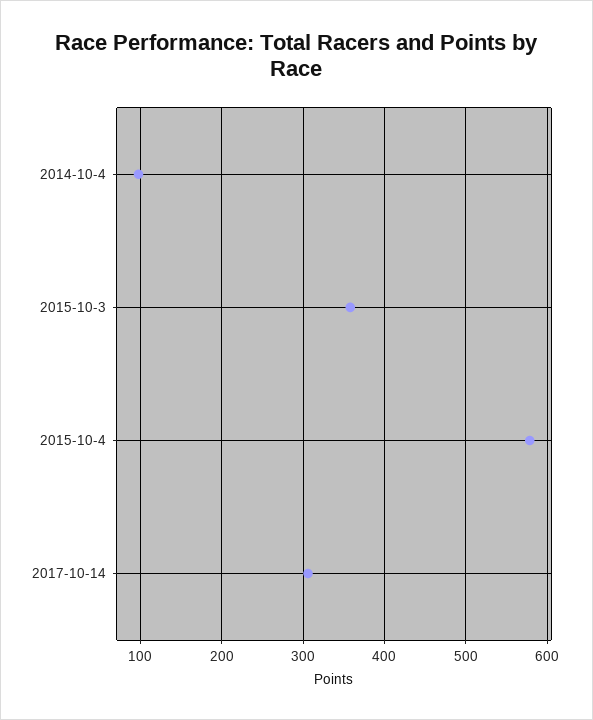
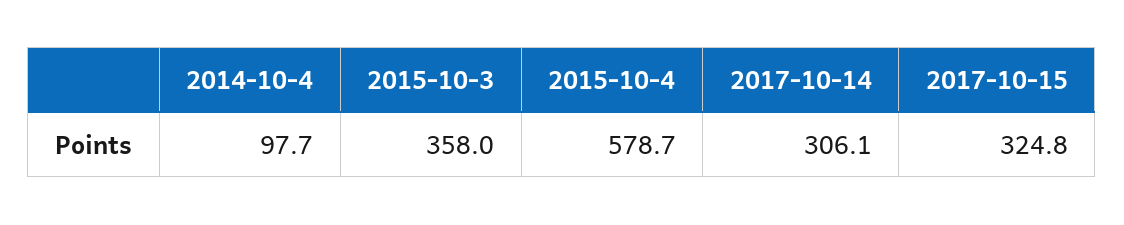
2017-10-15: none -> 324.8

